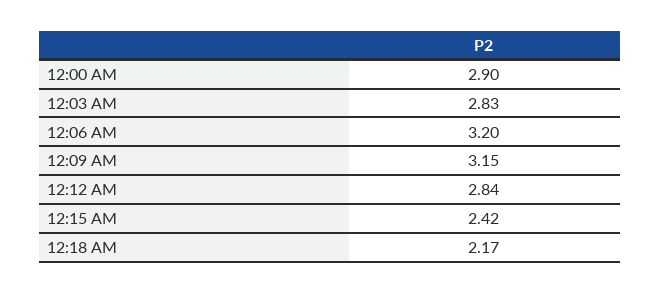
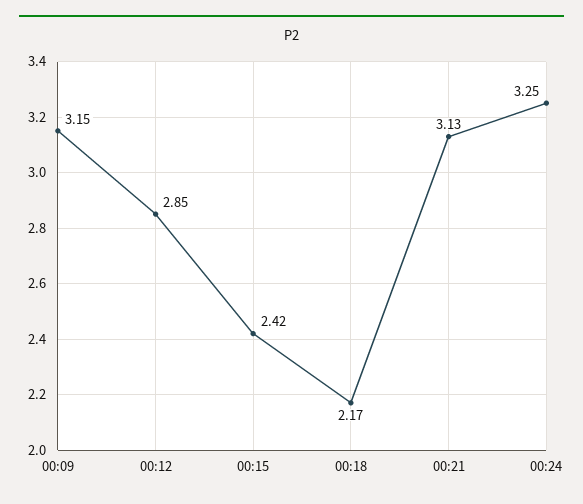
12:00 AM: 2.9 -> none
12:03 AM: 2.83 -> none
12:06 AM: 3.2 -> none
12:12 AM: 2.84 -> 2.85
00:21: none -> 3.13
00:24: none -> 3.25

